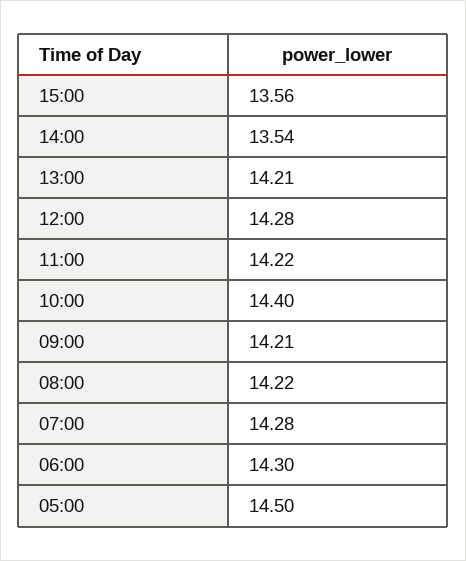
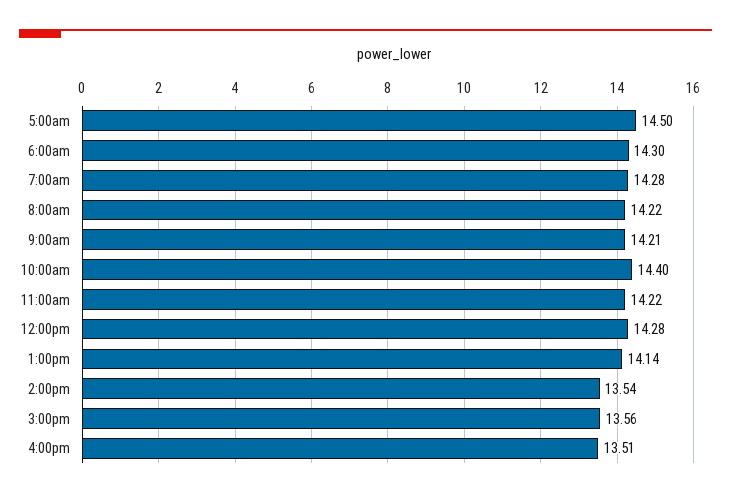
13:00: 14.21 -> 14.14
4:00pm: none -> 13.51

